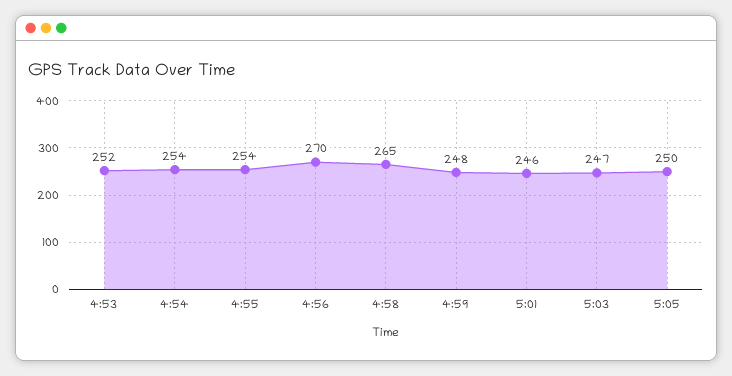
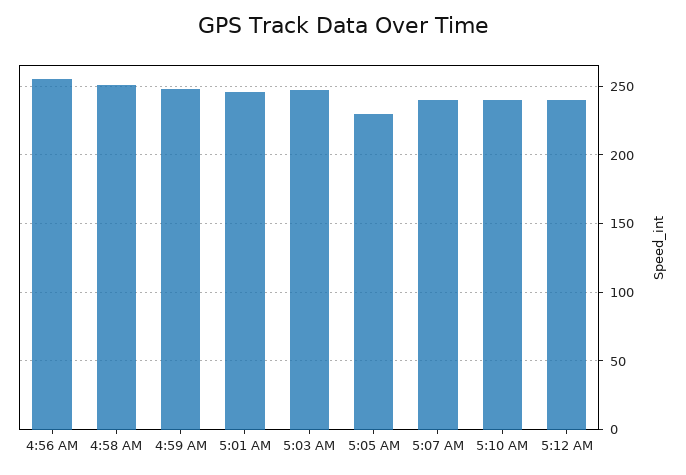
4:53: 252 -> none
4:54: 254 -> none
4:55: 254 -> none
4:56: 270 -> 255
4:58: 265 -> 250
5:05: 250 -> 230
5:07 AM: none -> 240
5:10 AM: none -> 240
5:12 AM: none -> 240

